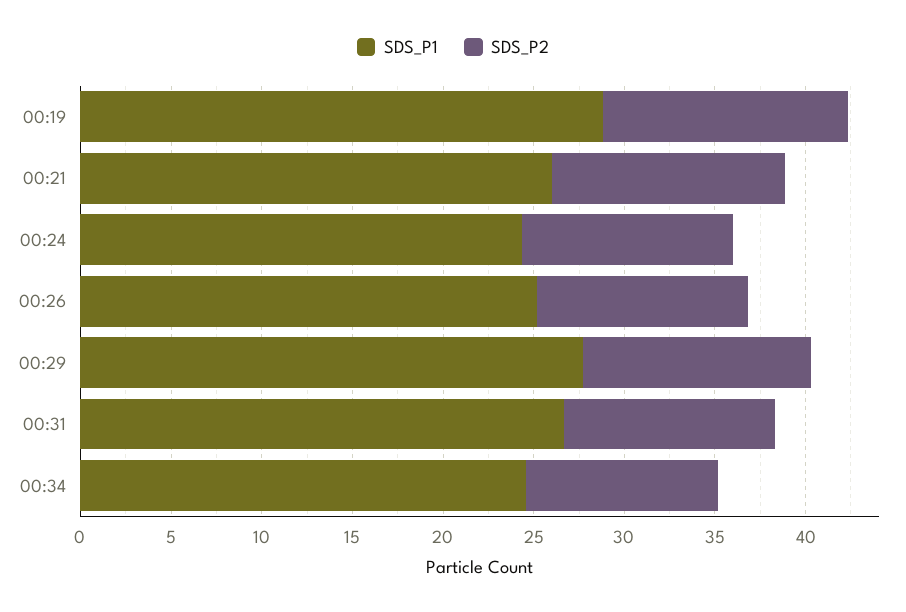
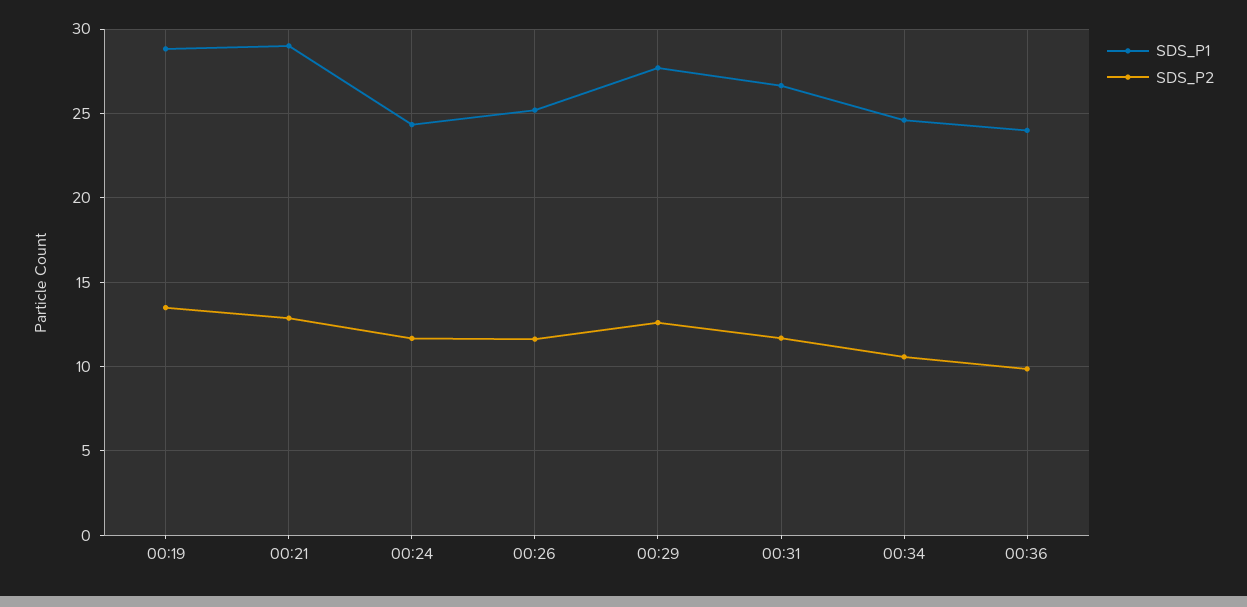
SDS_P1, 00:21: 26 -> 29
SDS_P1, 00:36: none -> 24
SDS_P2, 00:36: none -> 10

